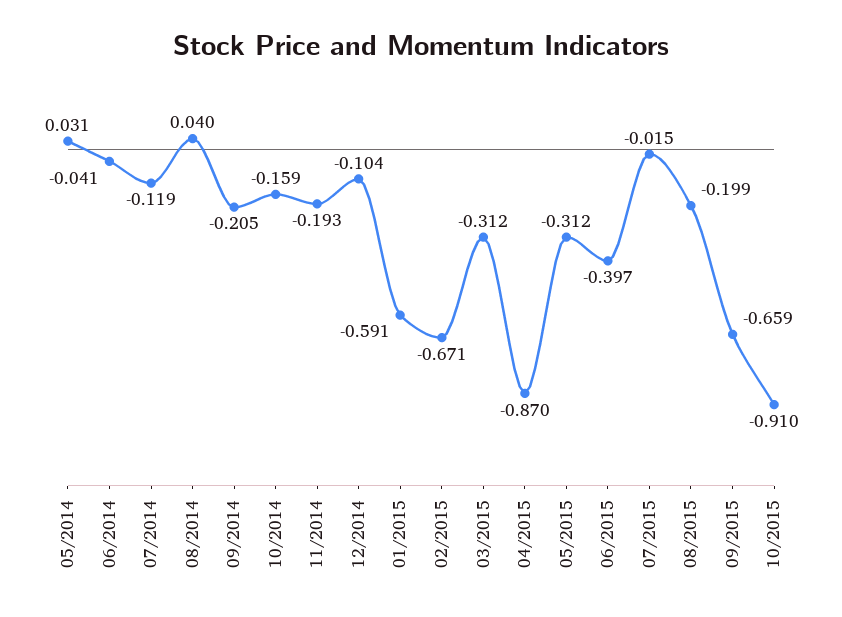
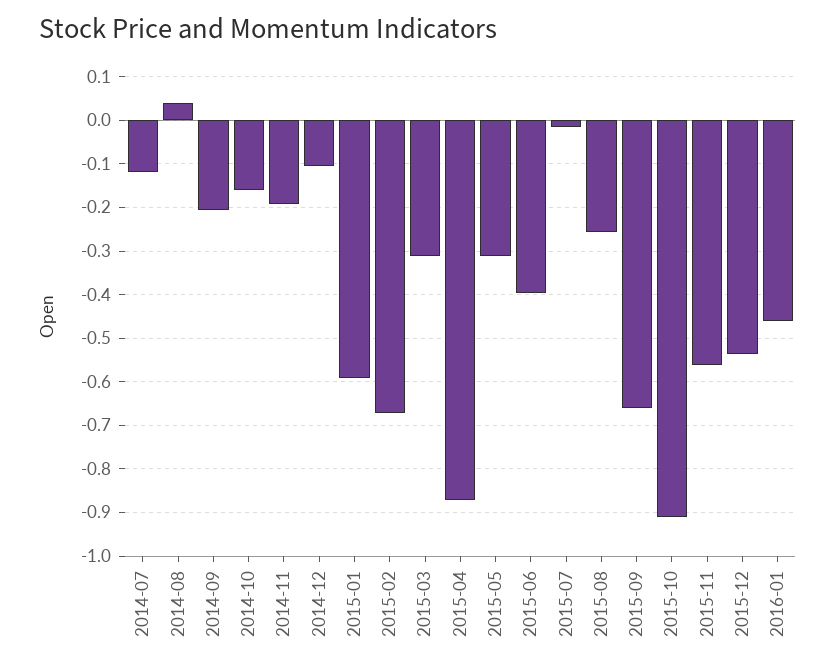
05/2014: 0.031 -> none
06/2014: -0.041 -> none
08/2015: -0.199 -> -0.26
2015-11: none -> -0.56
2015-12: none -> -0.54
2016-01: none -> -0.46

